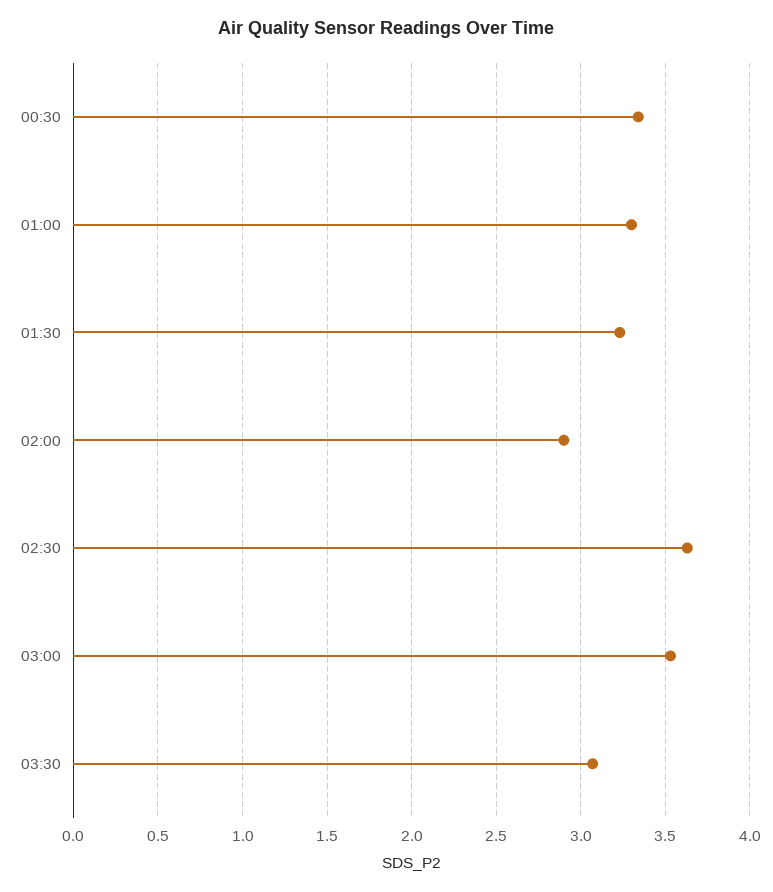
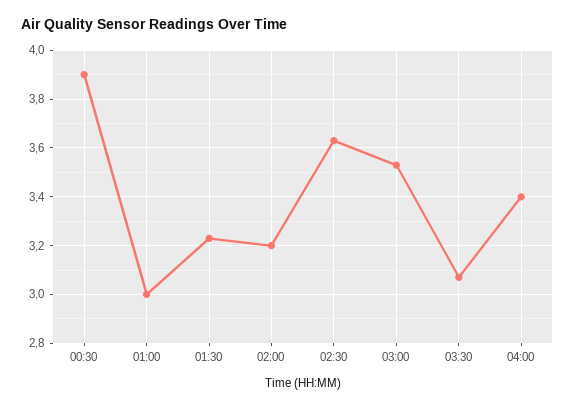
00:30: 3.35 -> 3.9
01:00: 3.3 -> 3
02:00: 2.9 -> 3.2
04:00: none -> 3.4

